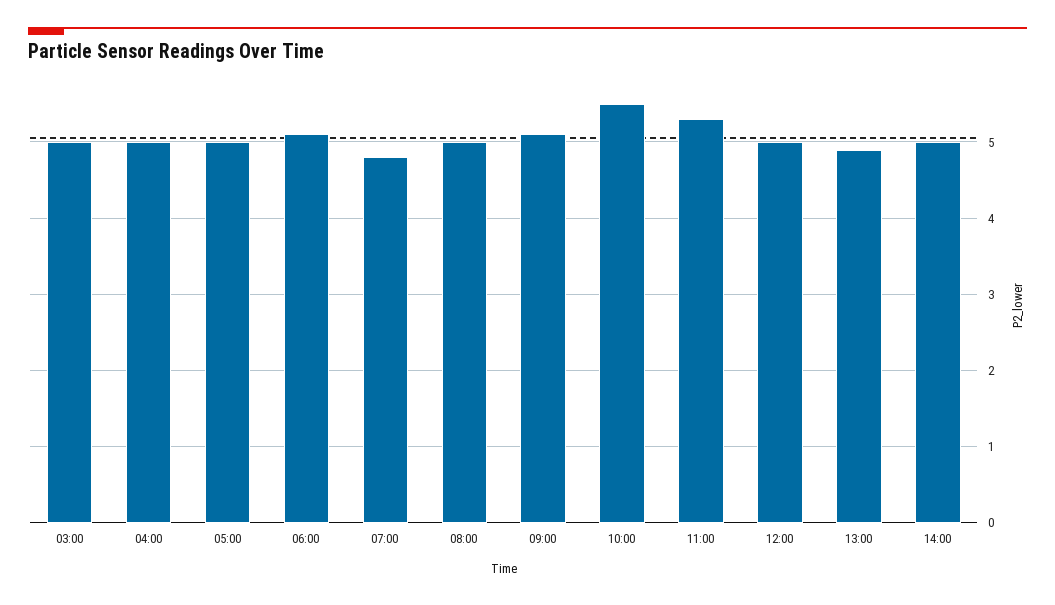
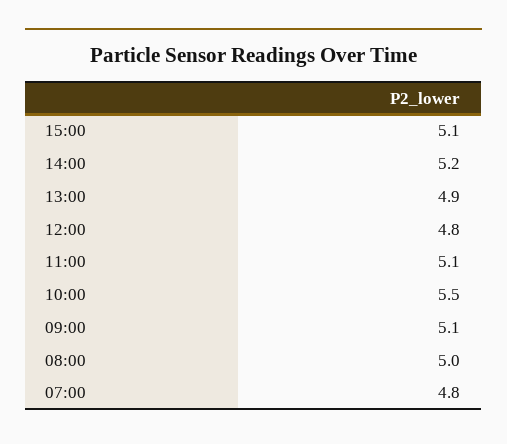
03:00: 5 -> none
04:00: 5 -> none
05:00: 5 -> none
06:00: 5.1 -> none
11:00: 5.3 -> 5.1
12:00: 5 -> 4.8
14:00: 5 -> 5.2
15:00: none -> 5.1

